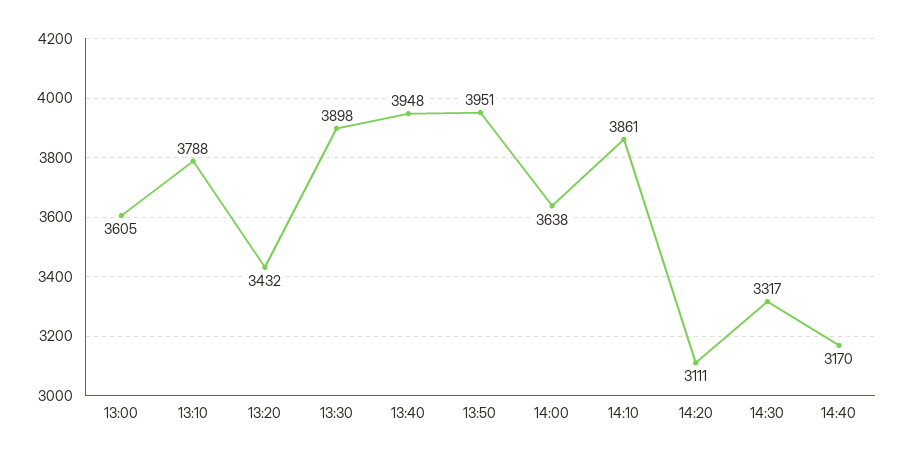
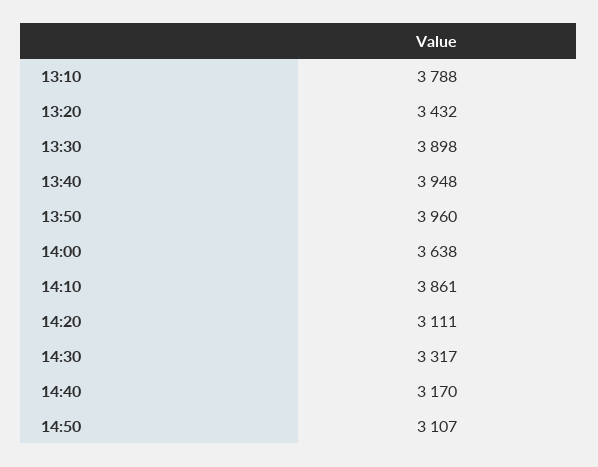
13:00: 3605 -> none
13:50: 3951 -> 3960
14:50: none -> 3107

